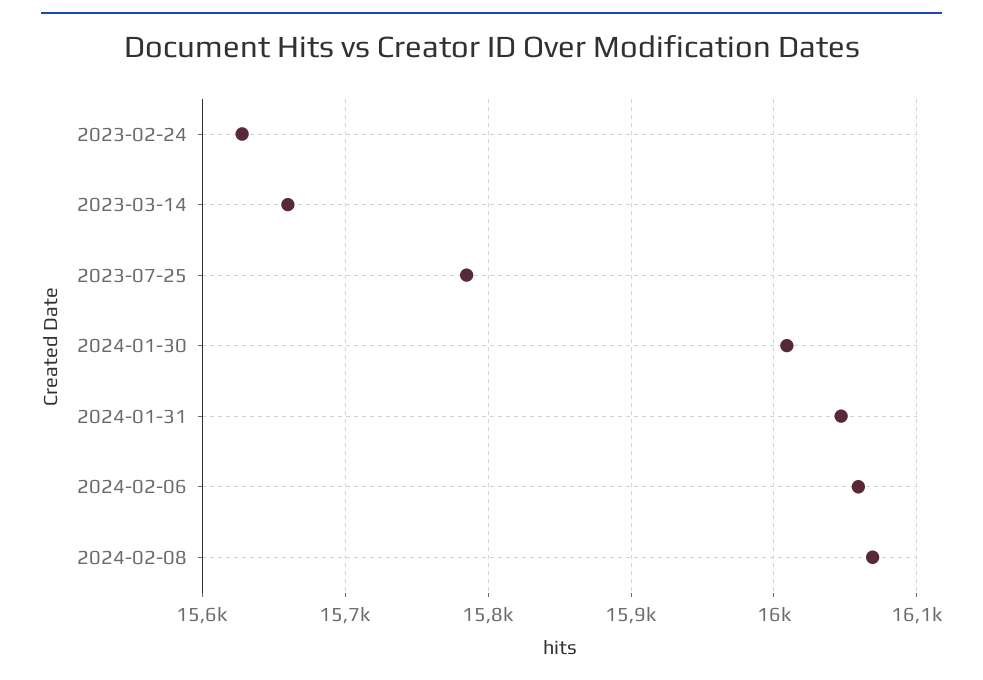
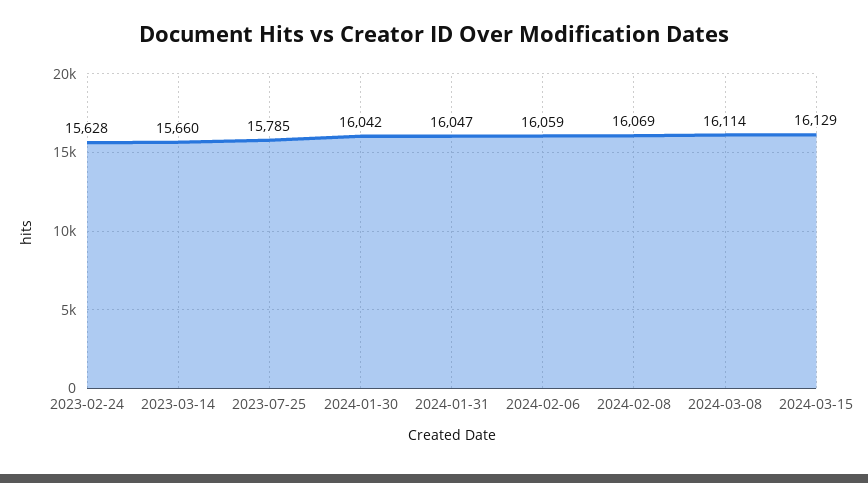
2024-01-30: 16010 -> 16042
2024-03-08: none -> 16114
2024-03-15: none -> 16129

